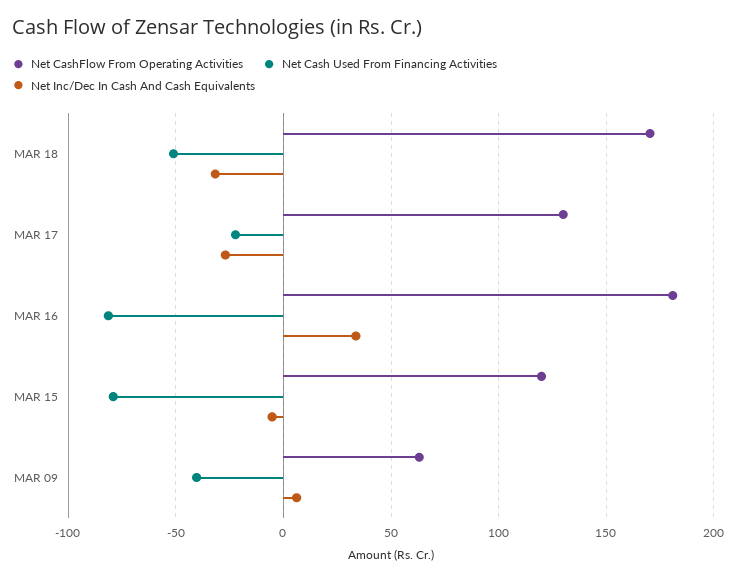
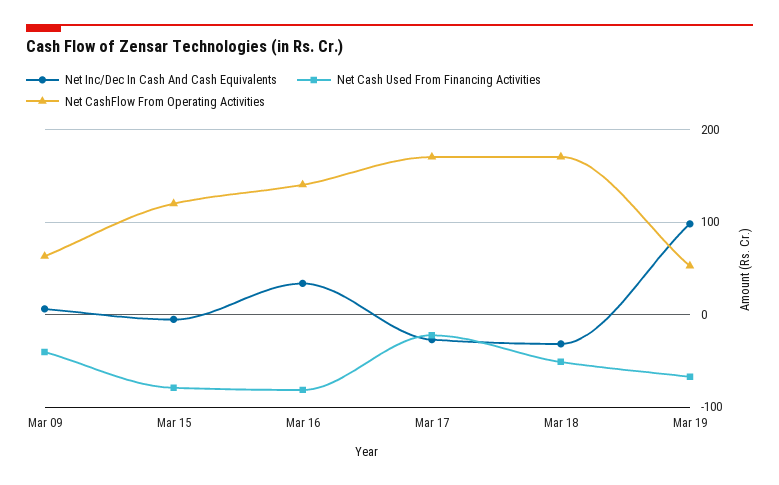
Net CashFlow From Operating Activities, MAR 17: 130 -> 170
Net CashFlow From Operating Activities, MAR 16: 180 -> 140
Net Inc/Dec In Cash And Cash Equivalents, Mar 19: none -> 100
Net Cash Used From Financing Activities, Mar 19: none -> -70
Net CashFlow From Operating Activities, Mar 19: none -> 50

